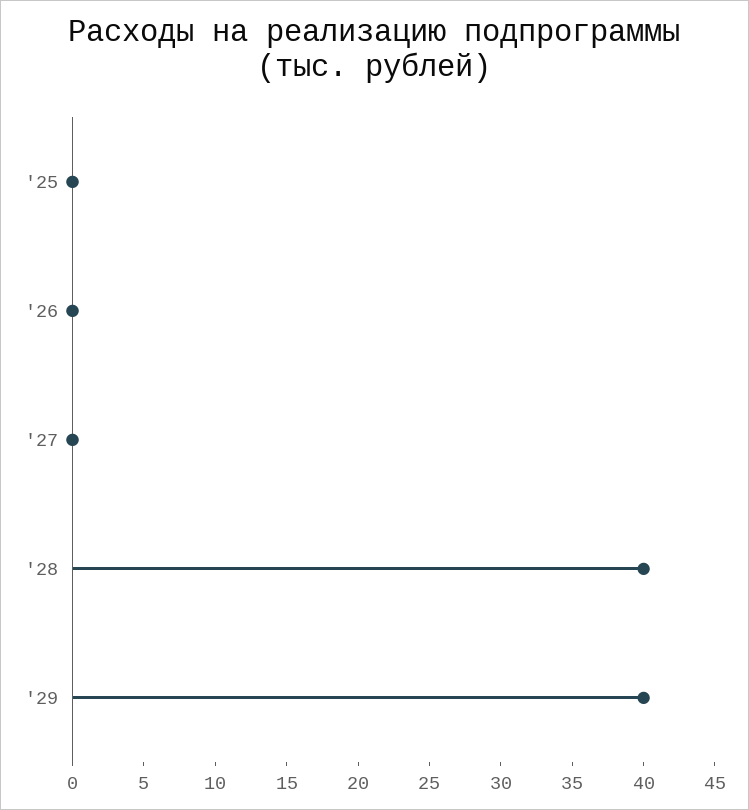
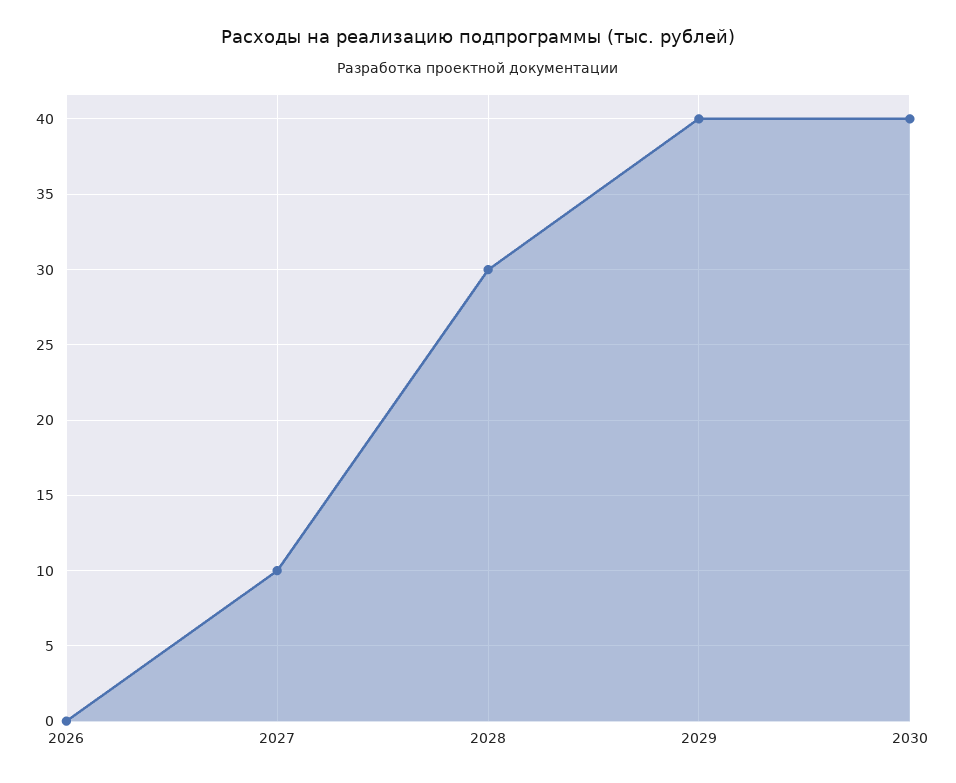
'25: 0 -> none
'27: 0 -> 10
'28: 40 -> 30
2030: none -> 40

